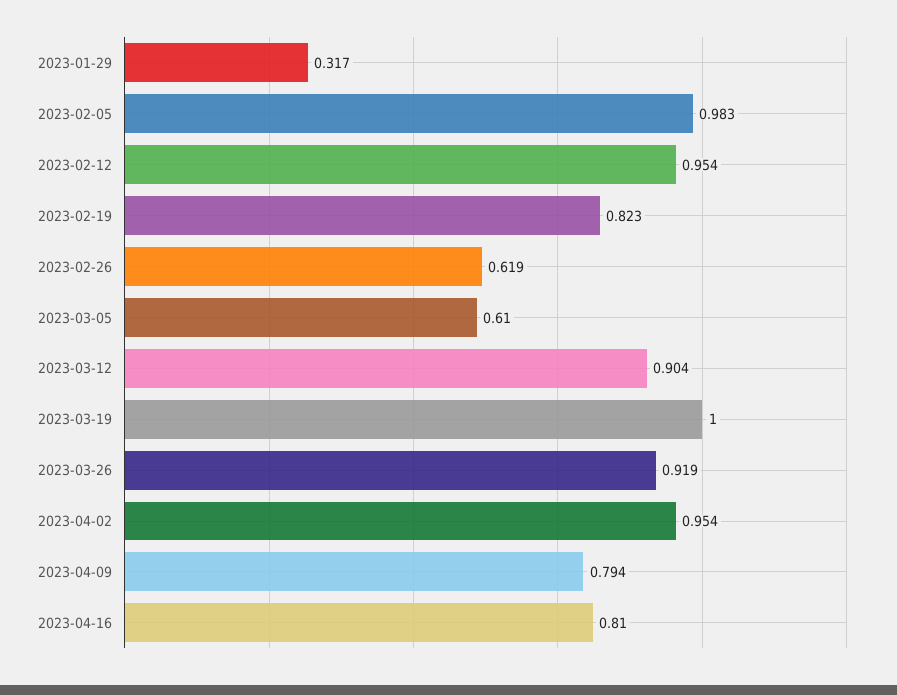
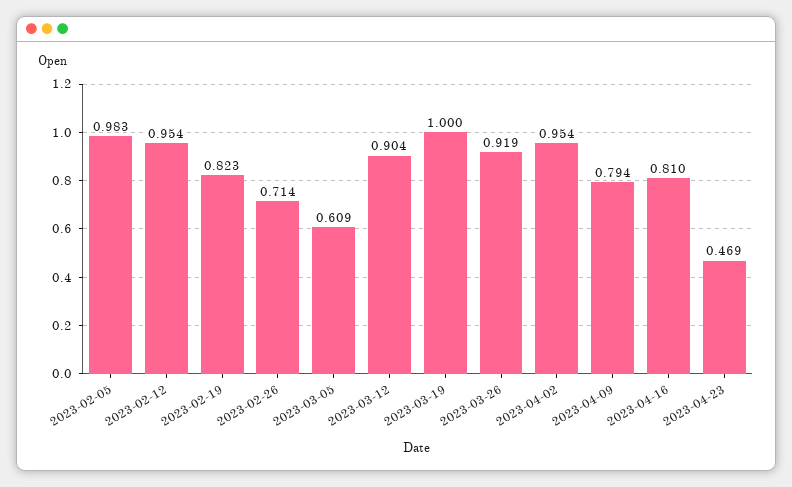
2023-01-29: 0.317 -> none
2023-02-26: 0.619 -> 0.714
2023-03-05: 0.61 -> 0.609
2023-04-23: none -> 0.469

